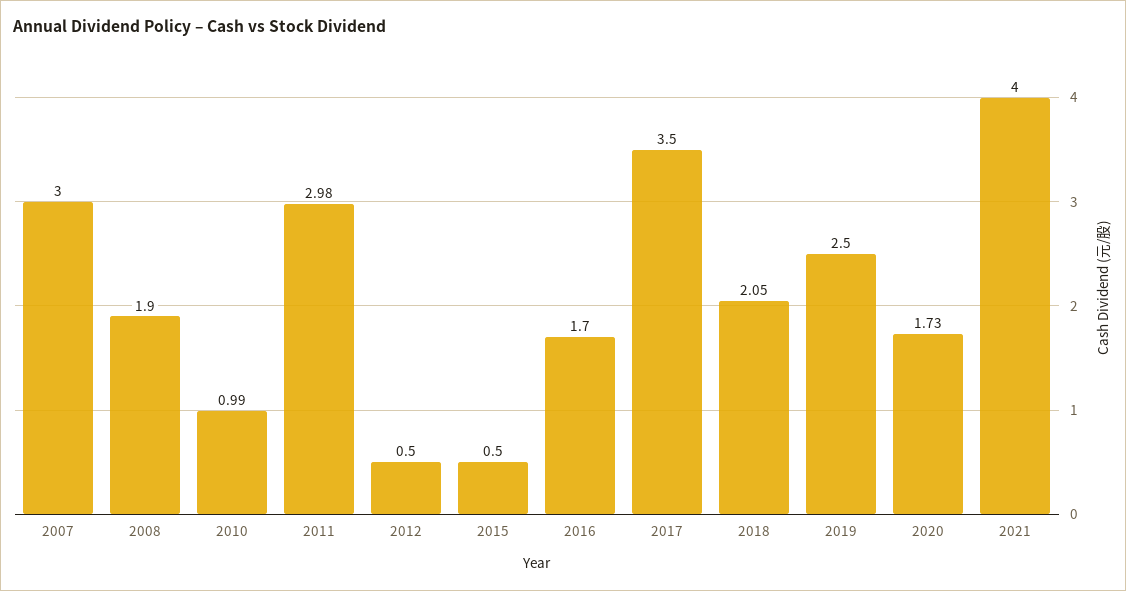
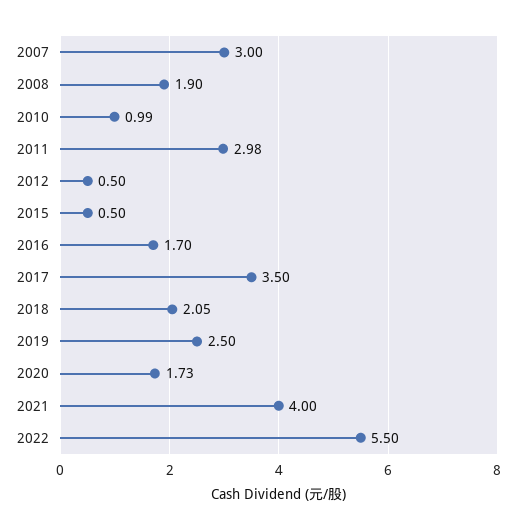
2022: none -> 5.5

